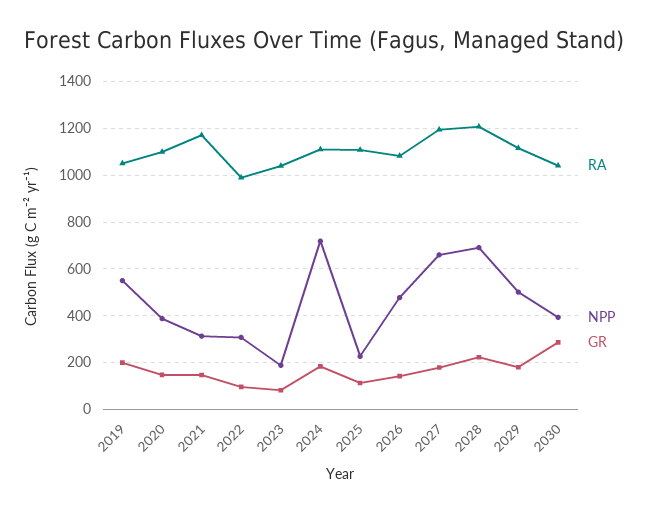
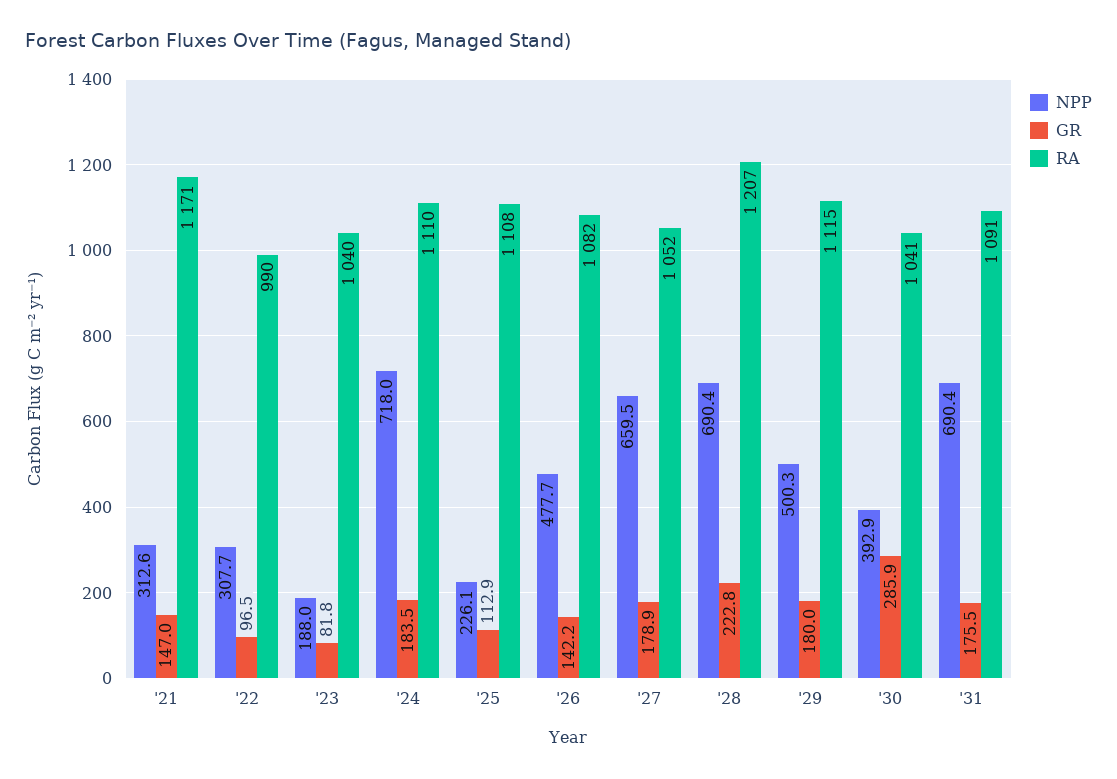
RA, 2019: 1050 -> none
NPP, 2019: 550 -> none
GR, 2019: 200 -> none
RA, 2020: 1100 -> none
NPP, 2020: 400 -> none
GR, 2020: 150 -> none
RA, 2027: 1200 -> 1052
NPP, '31: none -> 690.4
GR, '31: none -> 175.5
RA, '31: none -> 1091

